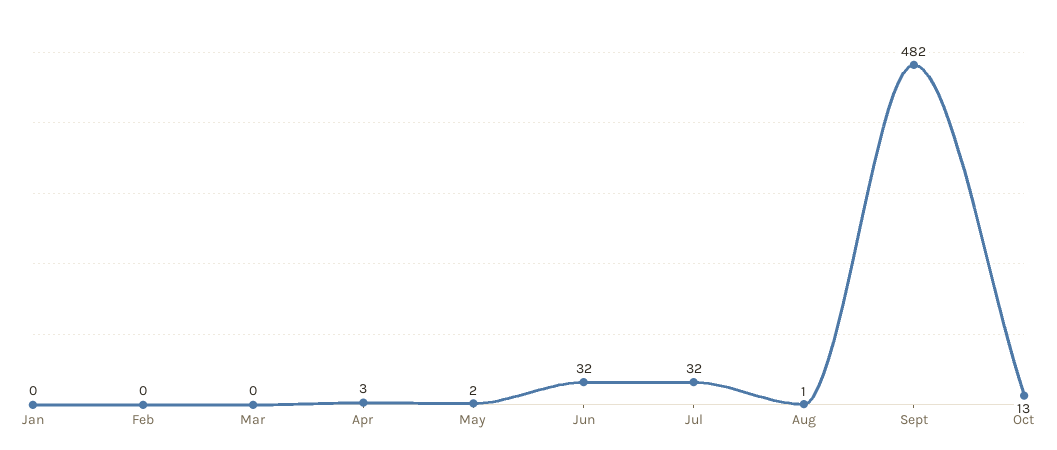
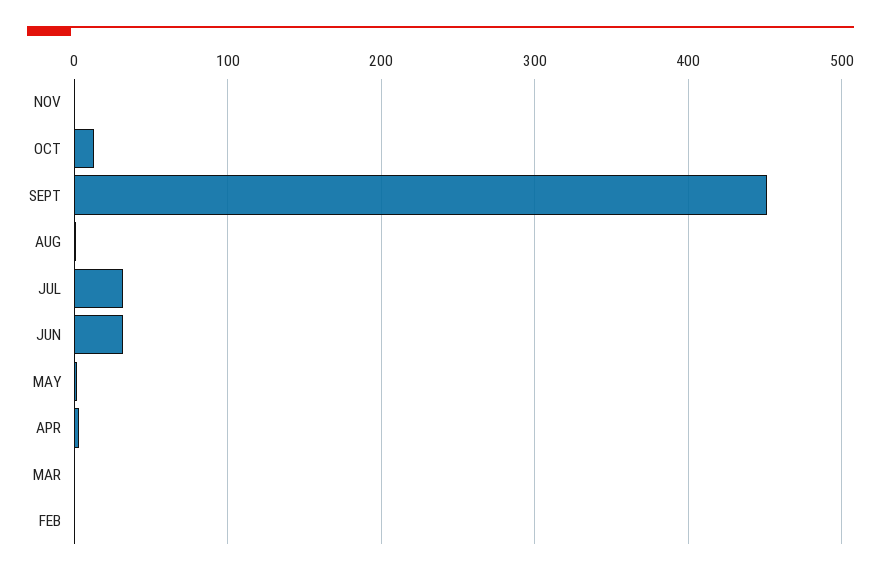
Jan: 0 -> none
Sept: 482 -> 450
NOV: none -> 0

